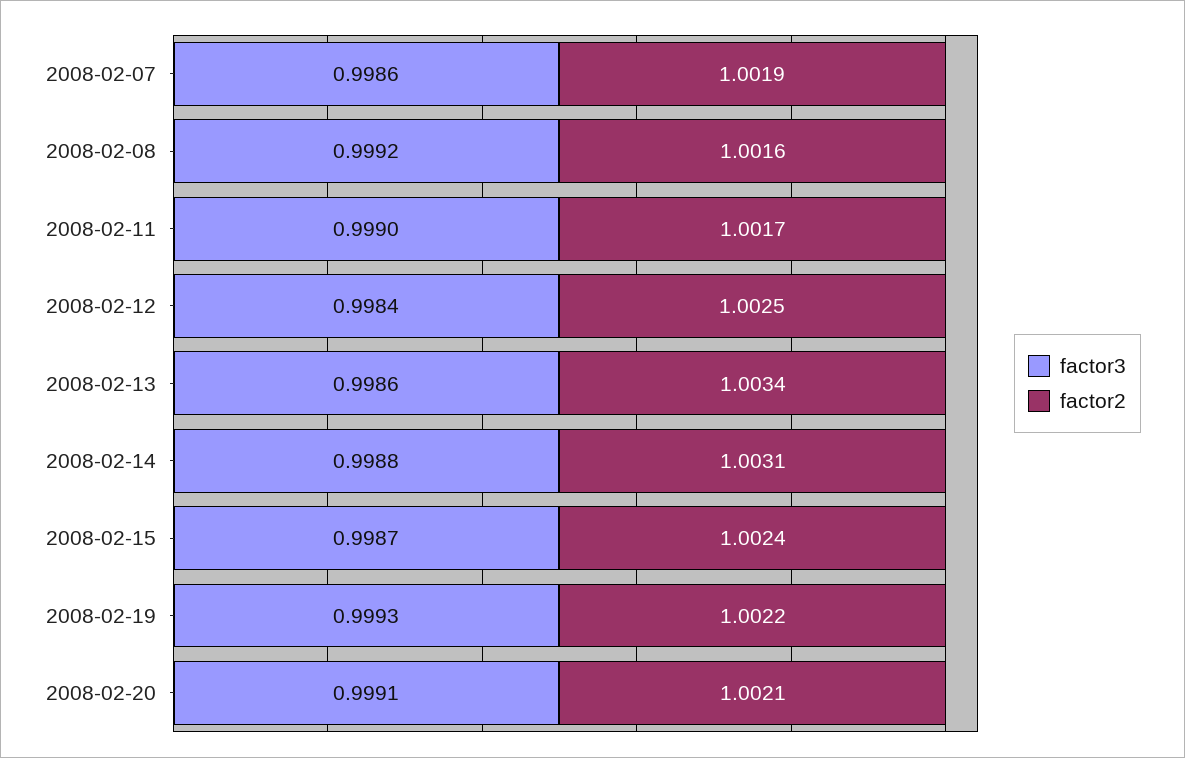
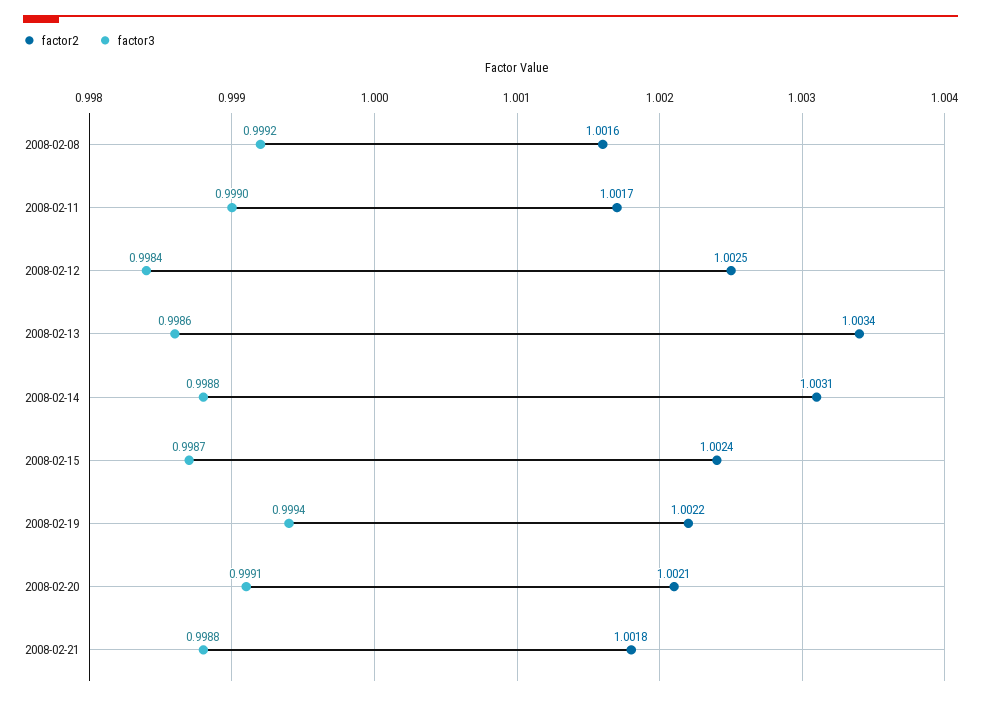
factor3, 2008-02-07: 0.9986 -> none
factor2, 2008-02-07: 1.0019 -> none
factor3, 2008-02-19: 0.9993 -> 0.9994
factor2, 2008-02-21: none -> 1.0018
factor3, 2008-02-21: none -> 0.9988

